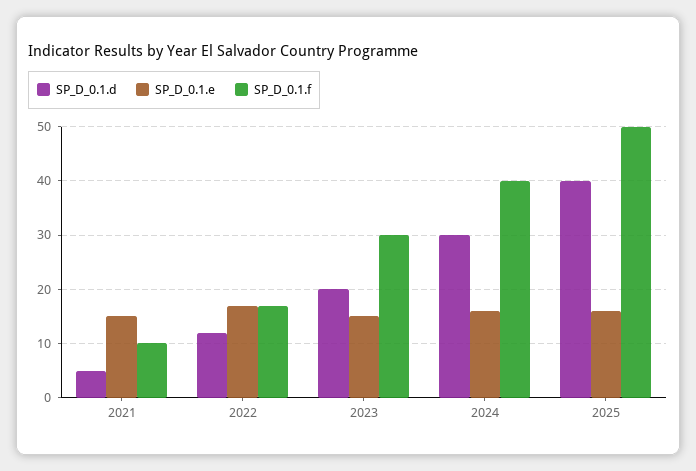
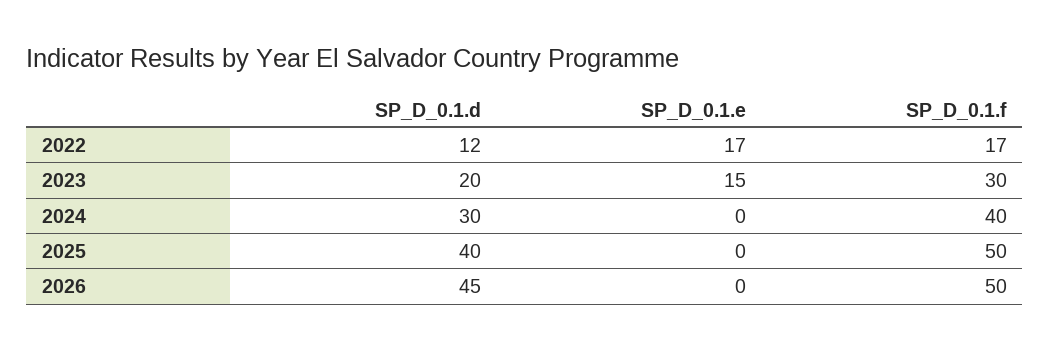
SP_D_0.1.d, 2021: 5 -> none
SP_D_0.1.e, 2021: 15 -> none
SP_D_0.1.f, 2021: 10 -> none
SP_D_0.1.e, 2024: 15 -> 0
SP_D_0.1.e, 2025: 15 -> 0
SP_D_0.1.d, 2026: none -> 45
SP_D_0.1.e, 2026: none -> 0
SP_D_0.1.f, 2026: none -> 50

